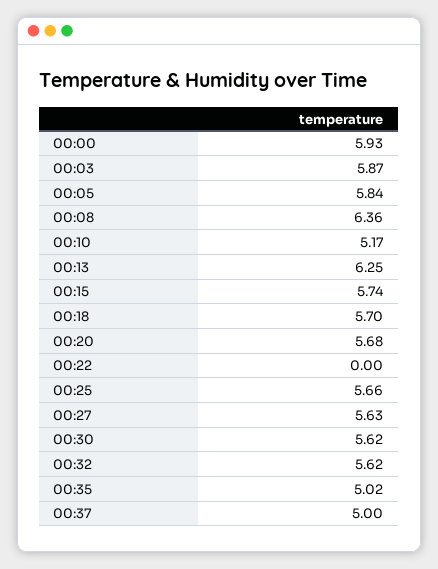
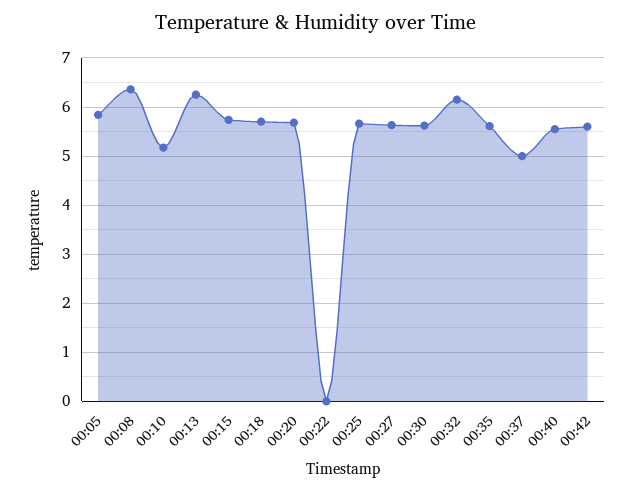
00:00: 5.93 -> none
00:03: 5.87 -> none
00:32: 5.62 -> 6.2
00:35: 5.02 -> 5.6
00:40: none -> 5.6
00:42: none -> 5.6

